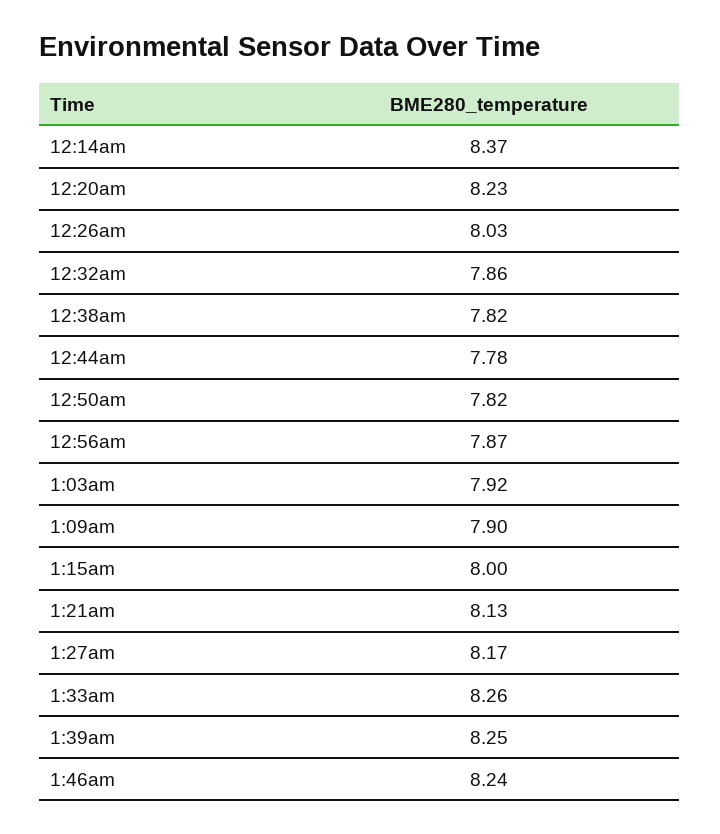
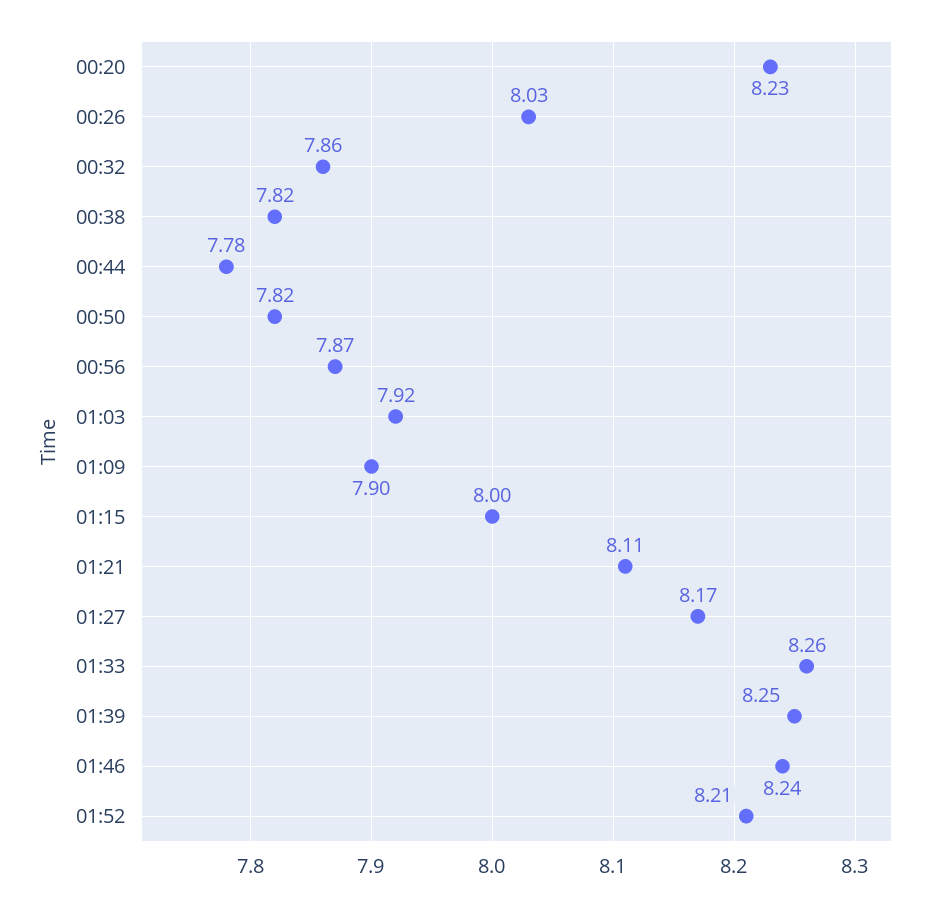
12:14am: 8.37 -> none
1:21am: 8.13 -> 8.11
01:52: none -> 8.21

